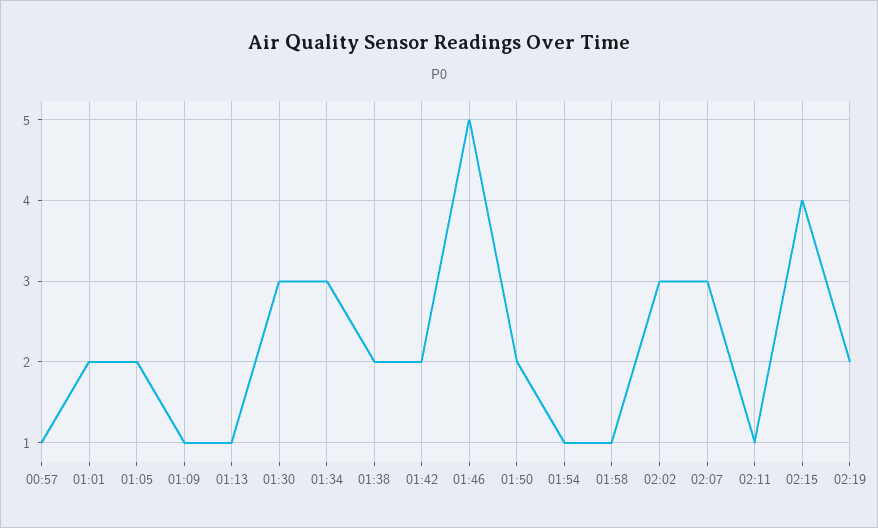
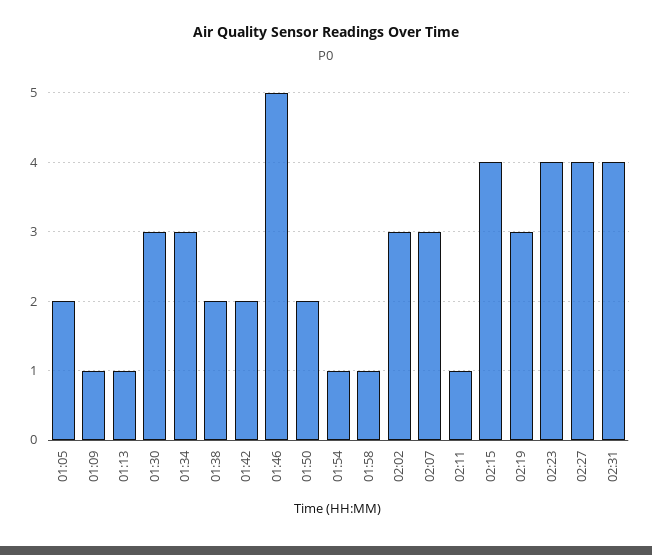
00:57: 1 -> none
01:01: 2 -> none
02:19: 2 -> 3
02:23: none -> 4
02:27: none -> 4
02:31: none -> 4

